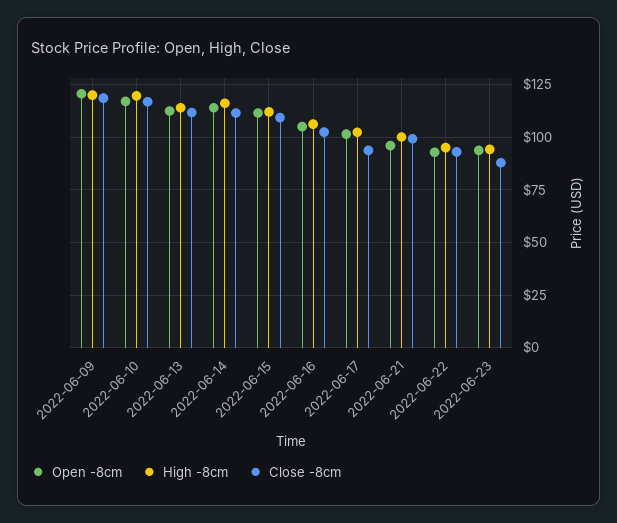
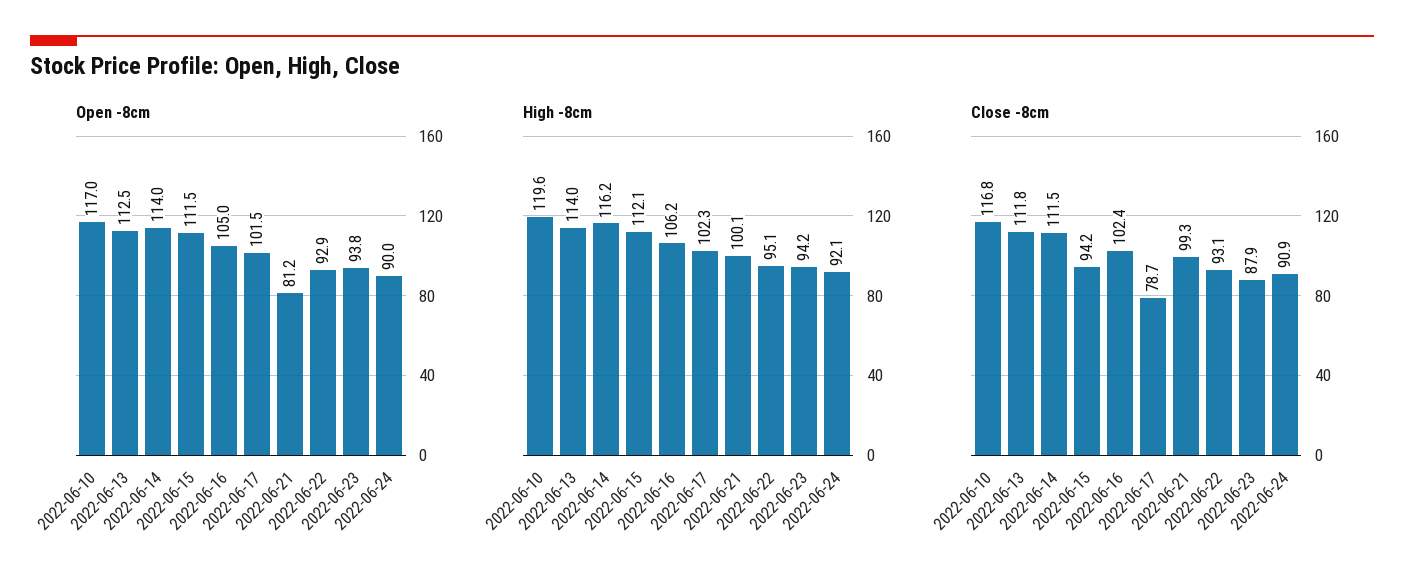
Open -8cm, 2022-06-09: 120 -> none
High -8cm, 2022-06-09: 120 -> none
Close -8cm, 2022-06-09: 120 -> none
Close -8cm, 2022-06-15: 110 -> 94.2
Close -8cm, 2022-06-17: 95 -> 78.7
Open -8cm, 2022-06-21: 95 -> 81.2
Open -8cm, 2022-06-24: none -> 90
High -8cm, 2022-06-24: none -> 92.1
Close -8cm, 2022-06-24: none -> 90.9

